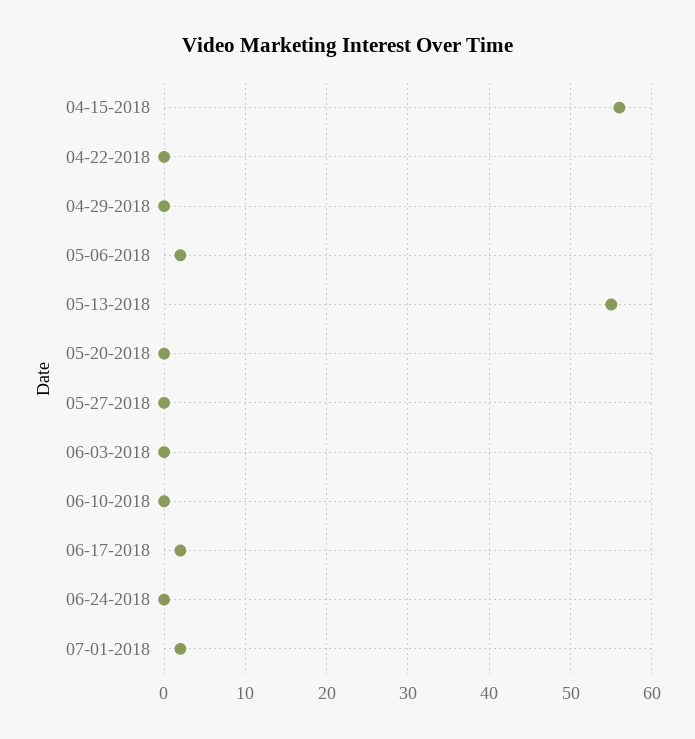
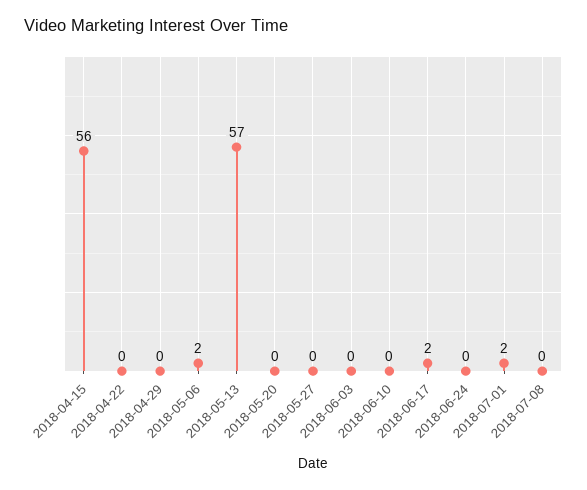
05-13-2018: 55 -> 57
2018-07-08: none -> 0

